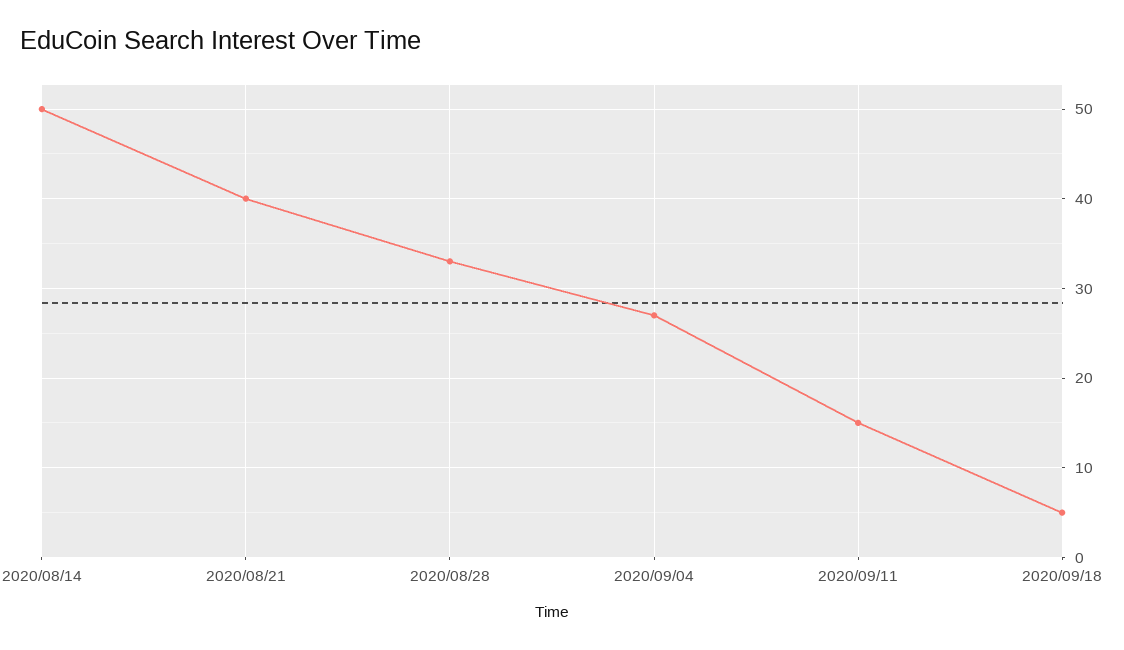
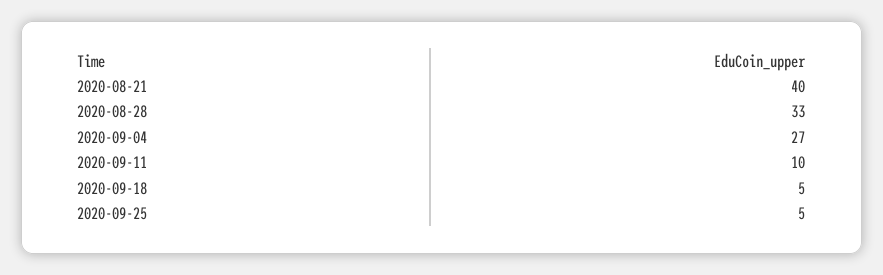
2020/08/14: 50 -> none
2020/09/11: 15 -> 10
2020-09-25: none -> 5

